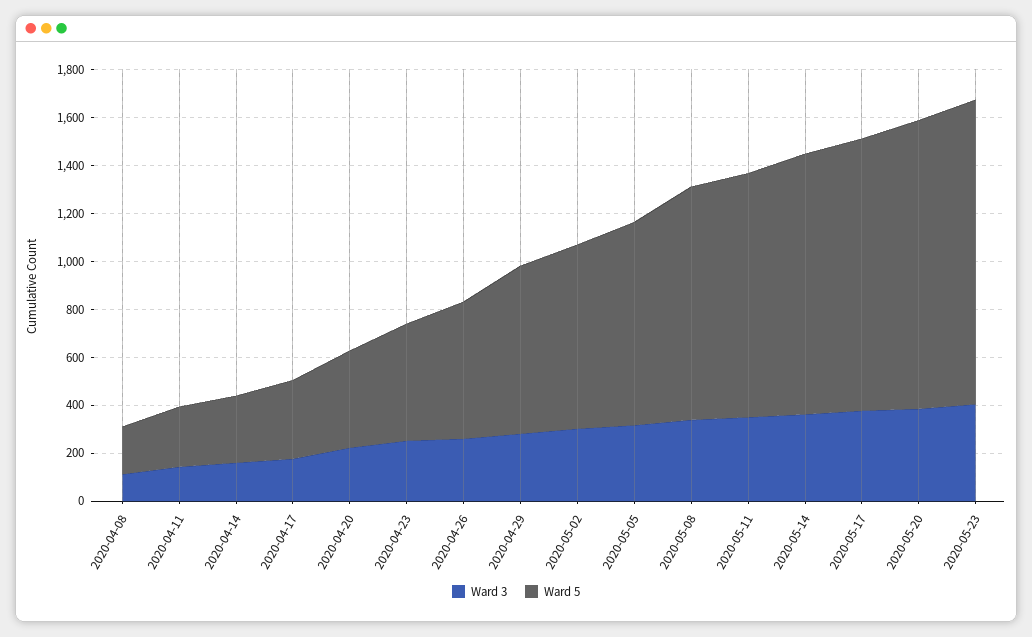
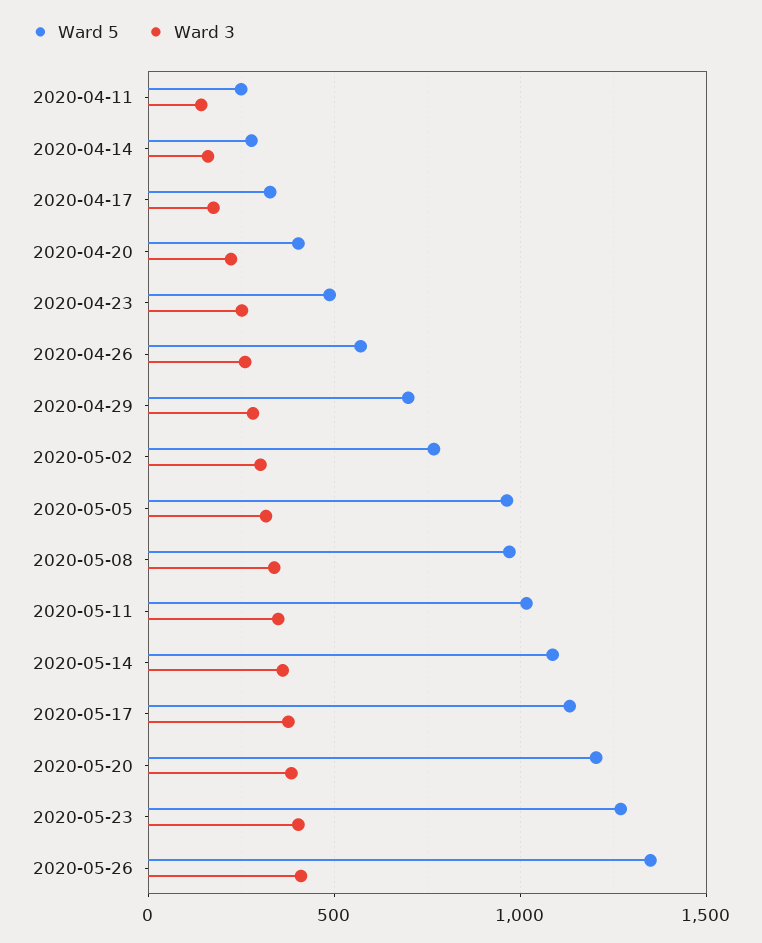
Ward 3, 2020-04-08: 100 -> none
Ward 5, 2020-04-08: 200 -> none
Ward 5, 2020-05-05: 850 -> 950
Ward 5, 2020-05-26: none -> 1350
Ward 3, 2020-05-26: none -> 400

